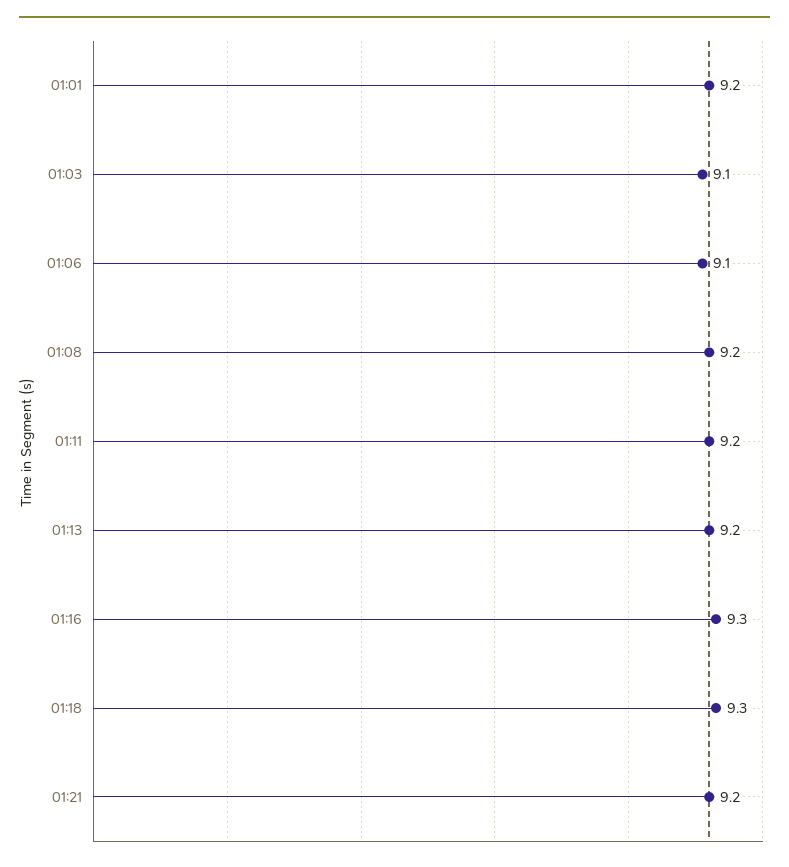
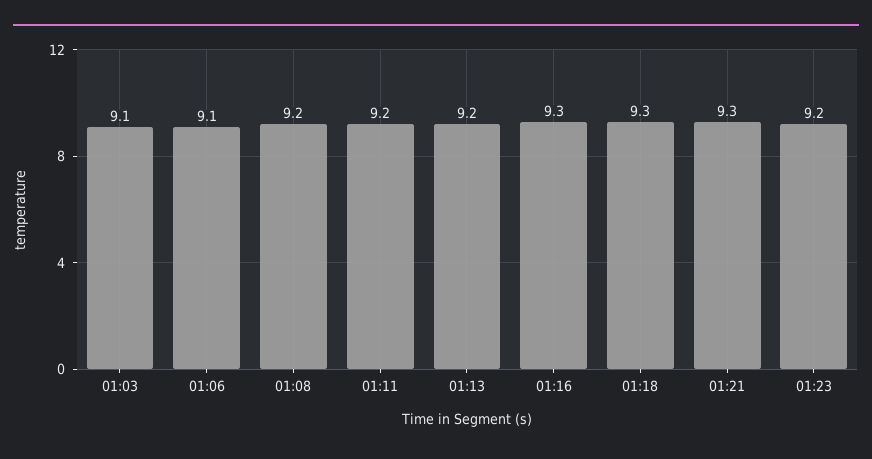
01:01: 9.2 -> none
01:21: 9.2 -> 9.3
01:23: none -> 9.2

